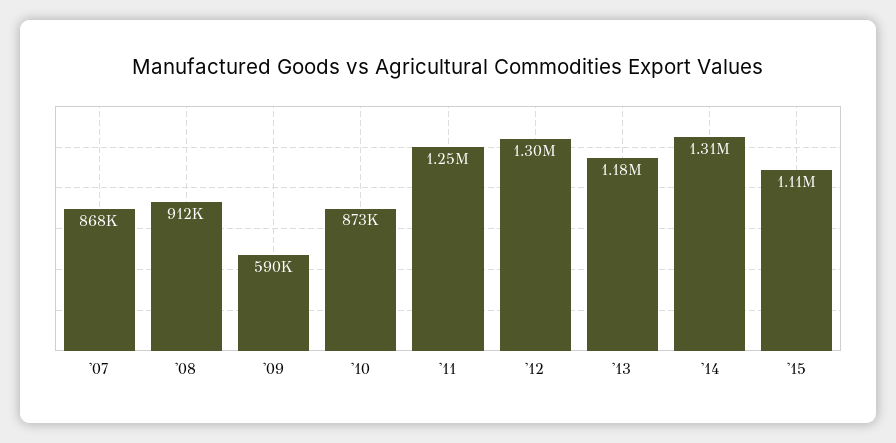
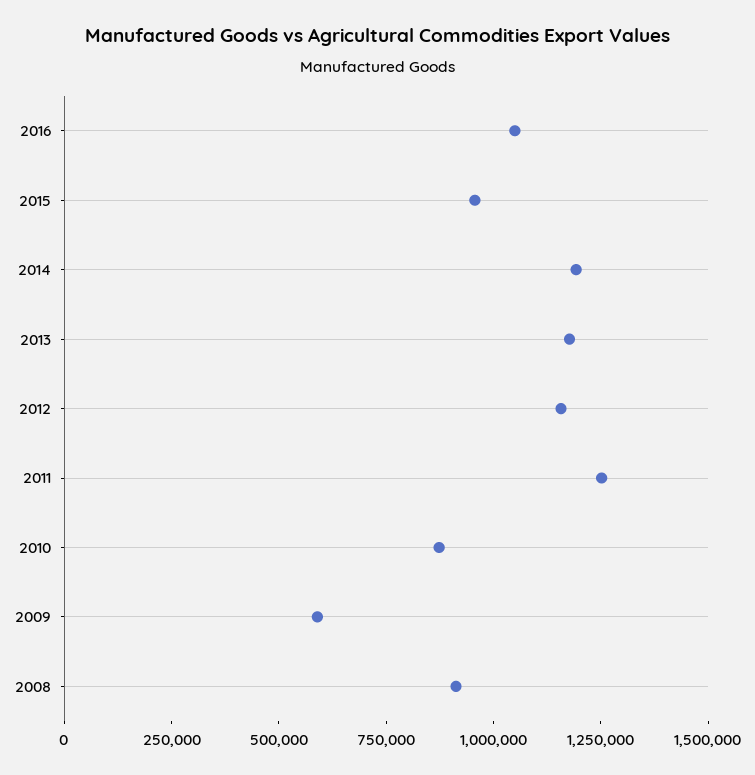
'07: 868000 -> none
'12: 1300000 -> 1150000
'14: 1310000 -> 1200000
'15: 1110000 -> 950000
2016: none -> 1050000

